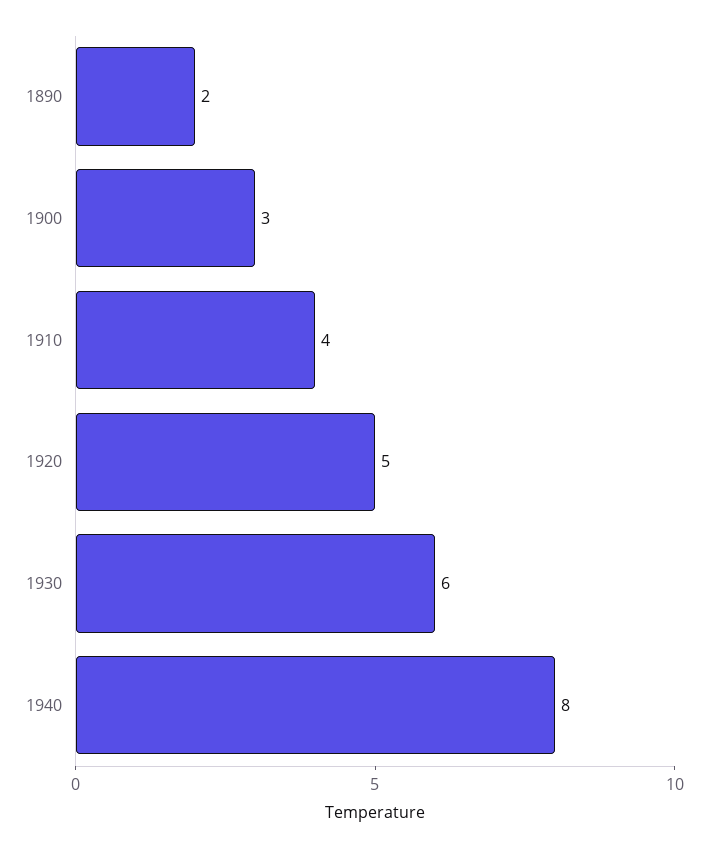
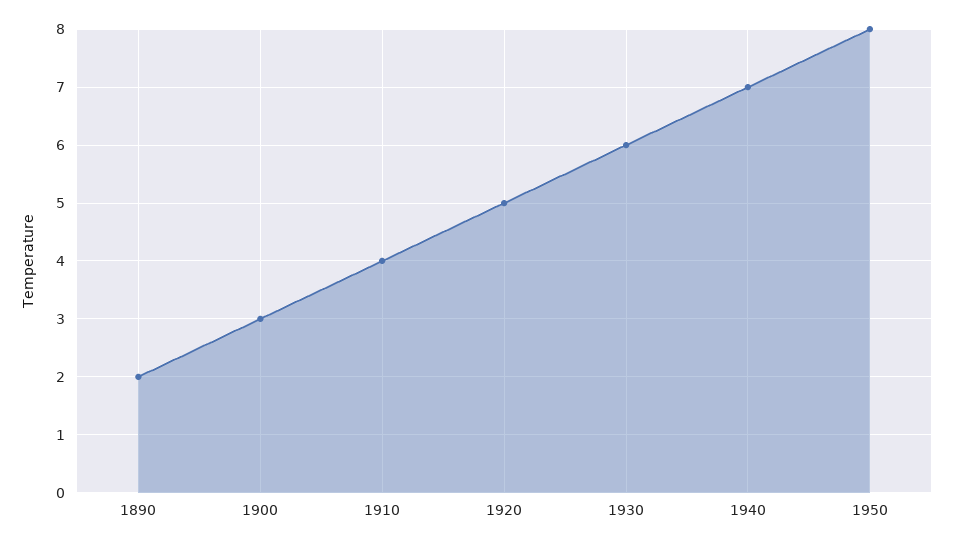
1940: 8 -> 7
1950: none -> 8

